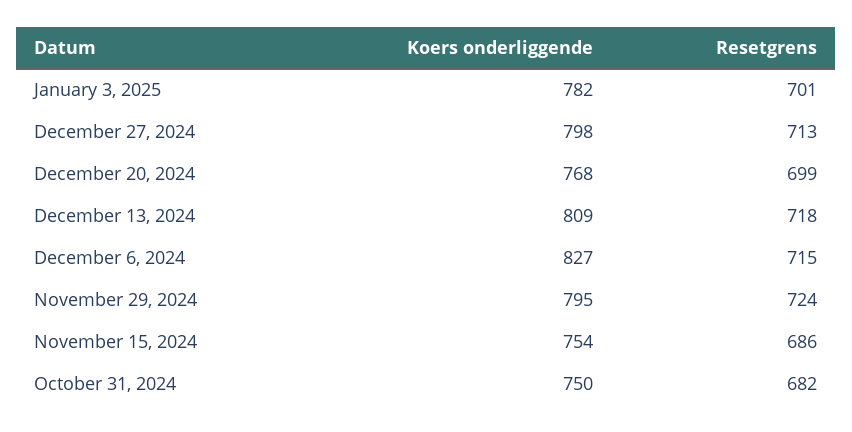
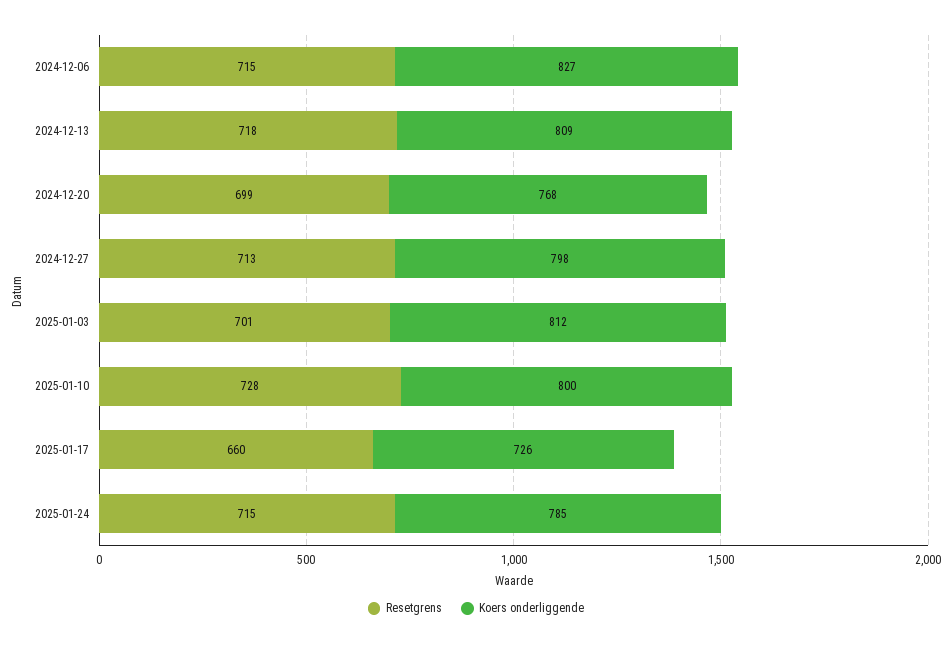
Koers onderliggende, January 3, 2025: 782 -> 812
Koers onderliggende, November 29, 2024: 795 -> none
Resetgrens, November 29, 2024: 724 -> none
Koers onderliggende, November 15, 2024: 754 -> none
Resetgrens, November 15, 2024: 686 -> none
Koers onderliggende, October 31, 2024: 750 -> none
Resetgrens, October 31, 2024: 682 -> none
Resetgrens, 2025-01-10: none -> 728
Koers onderliggende, 2025-01-10: none -> 800
Resetgrens, 2025-01-17: none -> 660
Koers onderliggende, 2025-01-17: none -> 726
Resetgrens, 2025-01-24: none -> 715
Koers onderliggende, 2025-01-24: none -> 785

